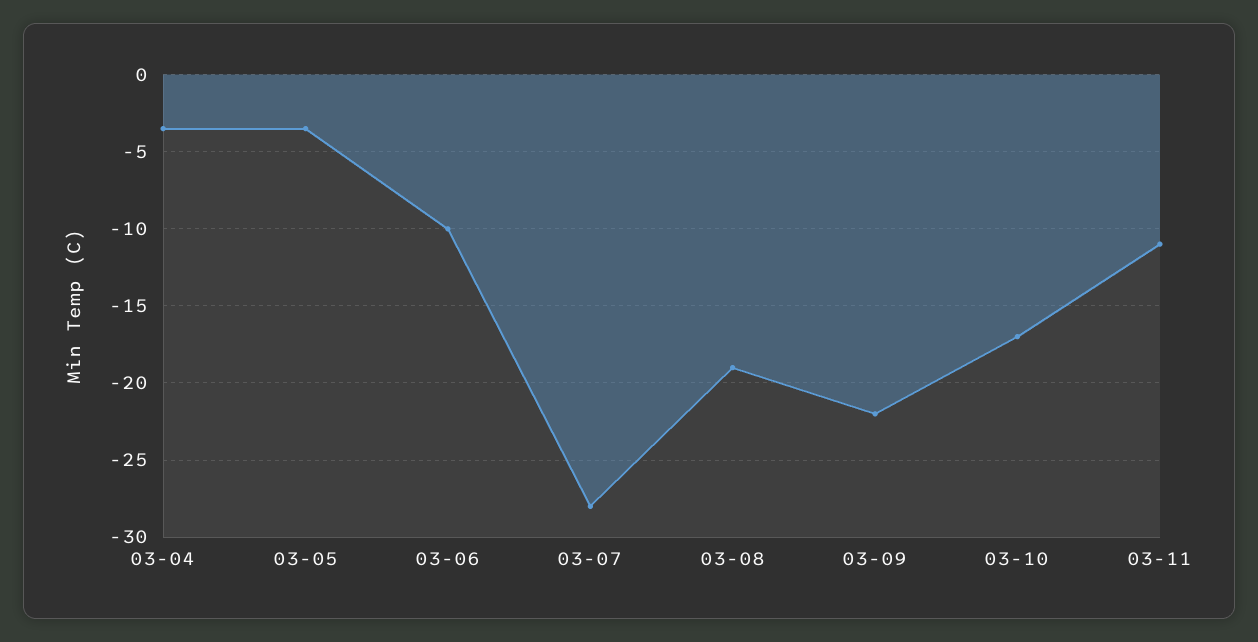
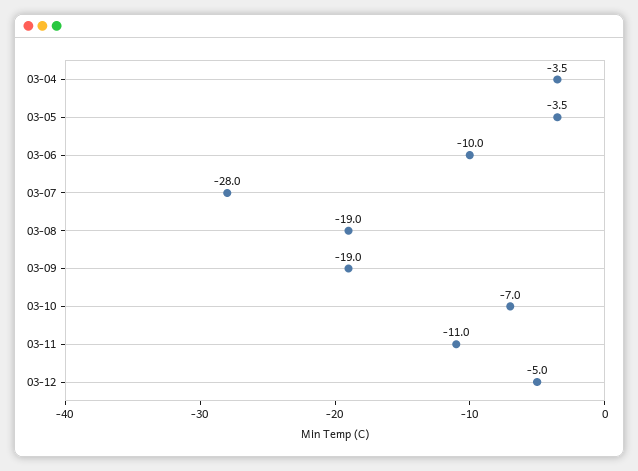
03-09: -22 -> -19
03-10: -17 -> -7
03-12: none -> -5

